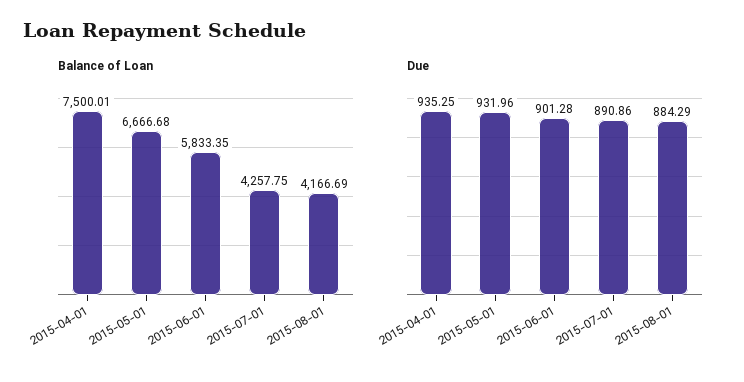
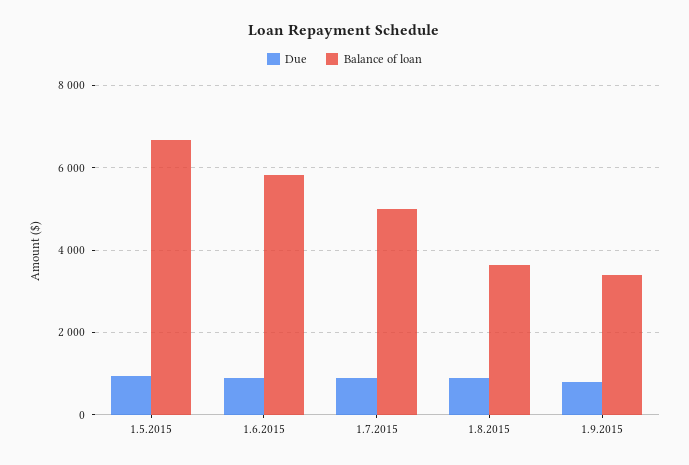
Balance of Loan, 2015-04-01: 7500.01 -> none
Balance of Loan, 2015-07-01: 4257.75 -> 5000
Balance of Loan, 2015-08-01: 4166.69 -> 3600
Due, 2015-04-01: 935.25 -> none
Due, 1.9.2015: none -> 800
Balance of Loan, 1.9.2015: none -> 3400

